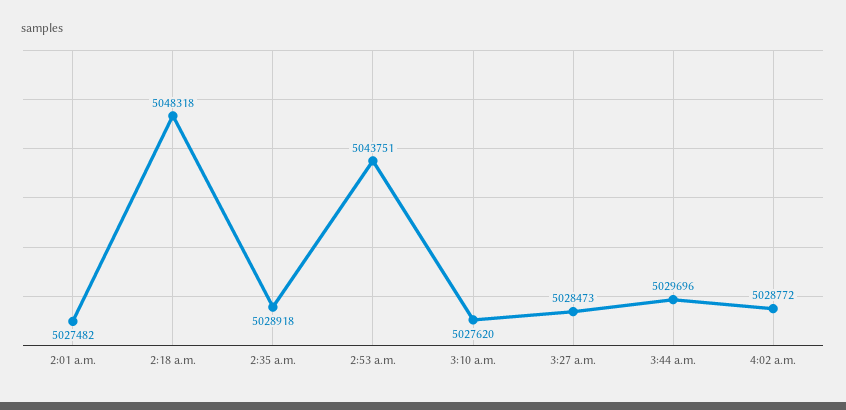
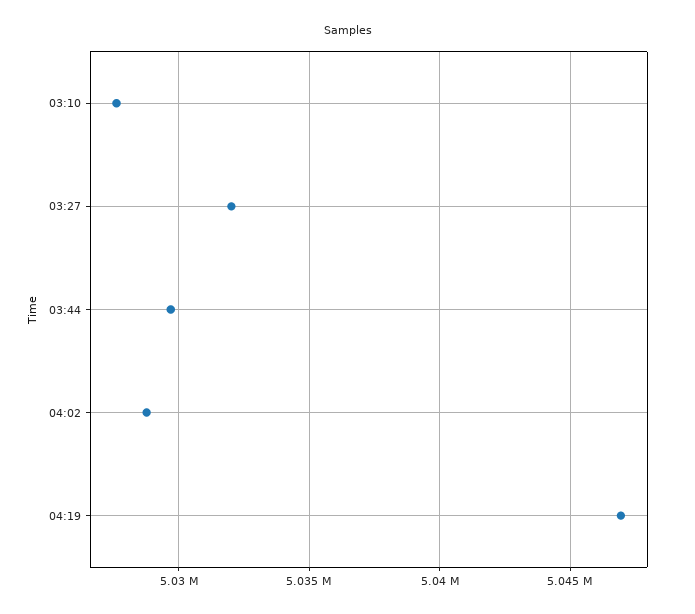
2:01 a.m.: 5027482 -> none
2:18 a.m.: 5048318 -> none
2:35 a.m.: 5028918 -> none
2:53 a.m.: 5043751 -> none
3:27 a.m.: 5028473 -> 5032000
04:19: none -> 5047000

